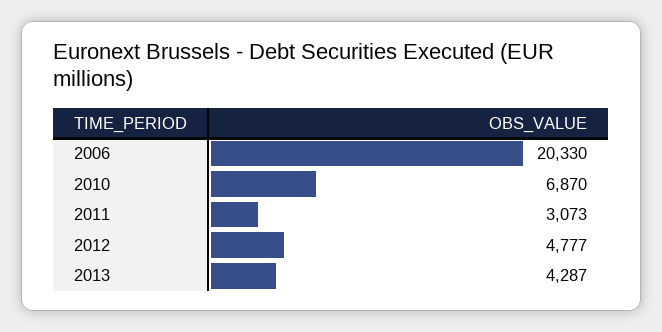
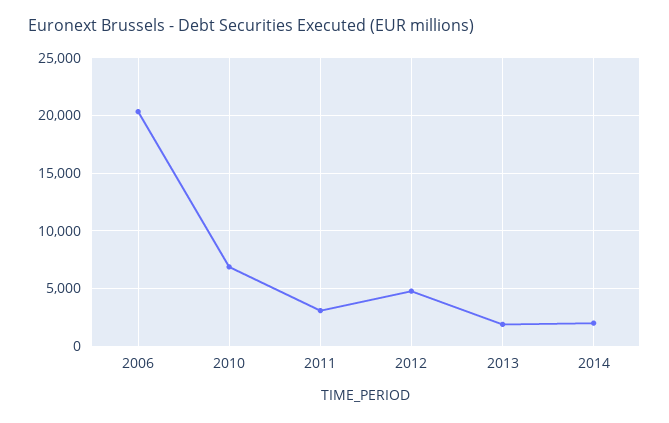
2013: 4287 -> 2000
2014: none -> 2000

